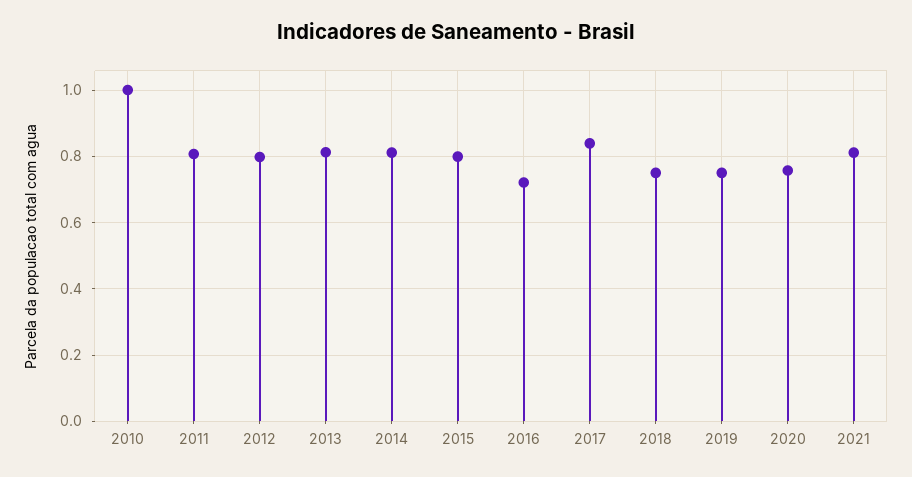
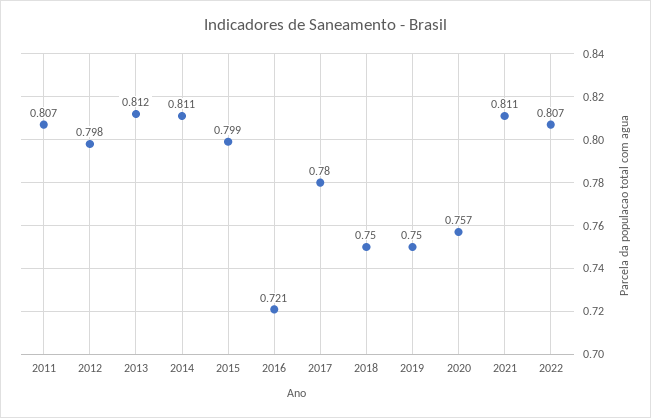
2010: 1 -> none
2017: 0.84 -> 0.78
2022: none -> 0.807

